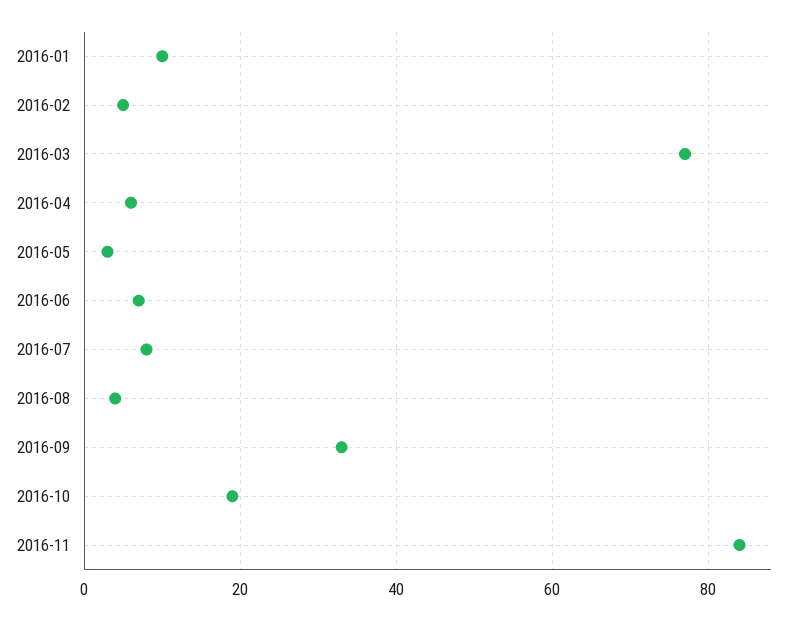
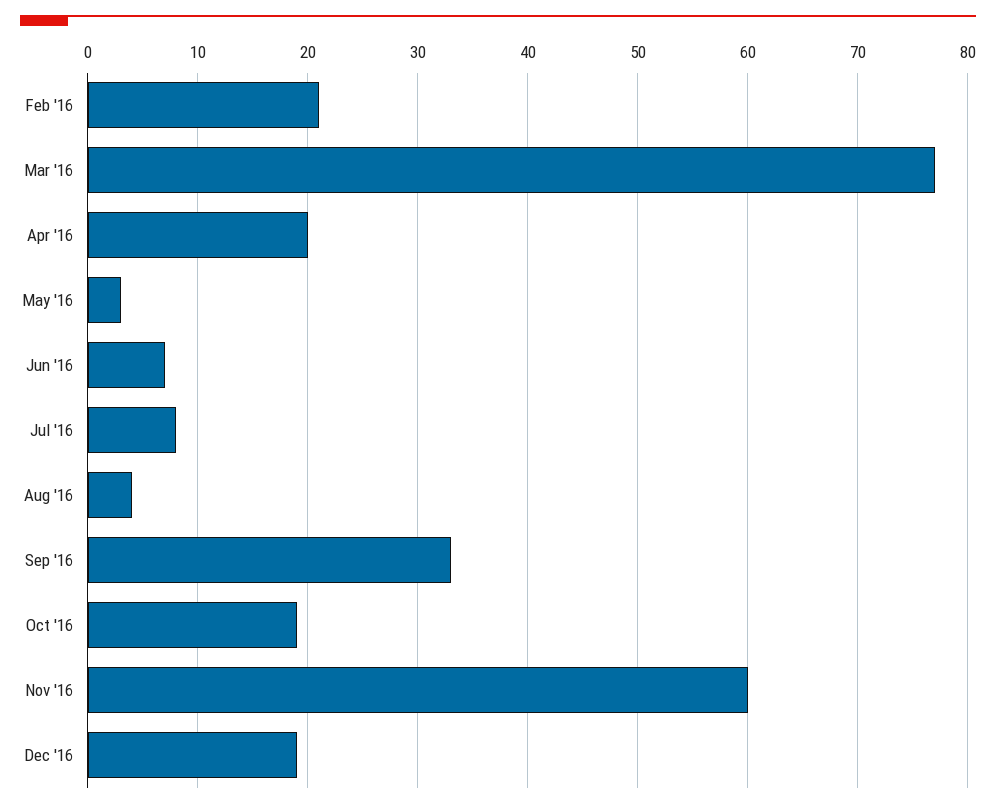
2016-01: 10 -> none
2016-02: 5 -> 21
2016-04: 5 -> 20
2016-11: 85 -> 60
Dec '16: none -> 19

